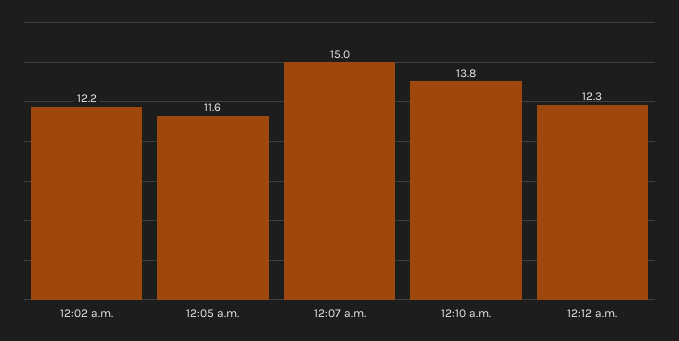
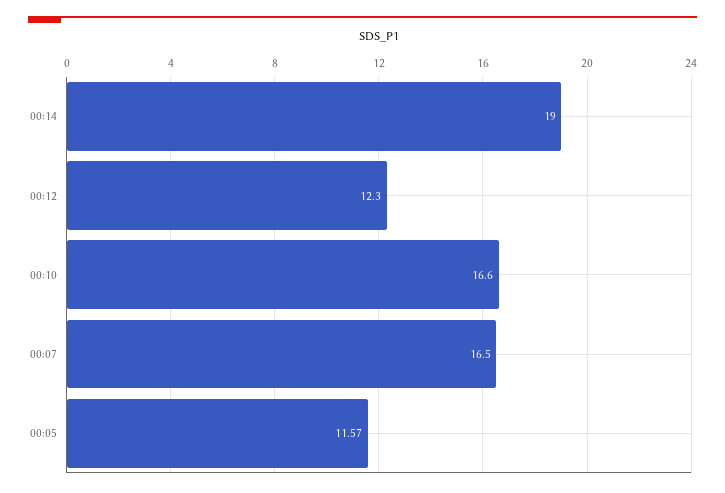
12:02 a.m.: 12.2 -> none
12:07 a.m.: 15 -> 16.5
12:10 a.m.: 13.8 -> 16.6
00:14: none -> 19

